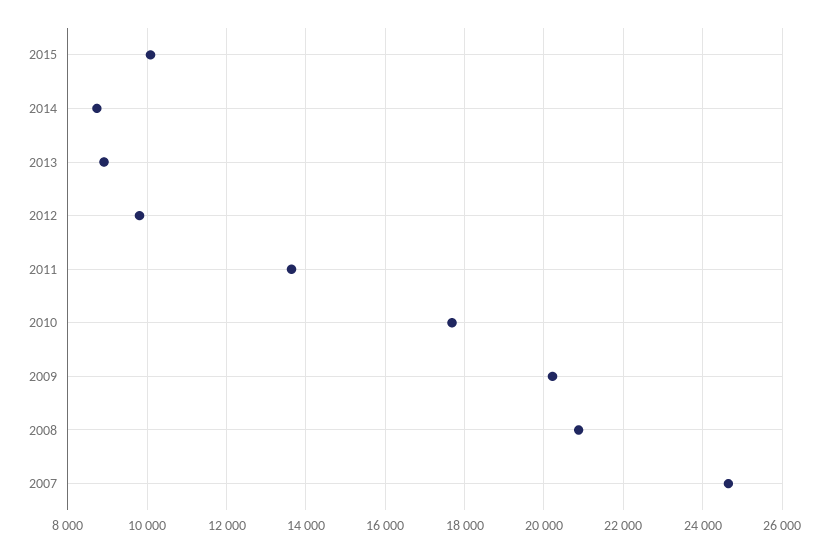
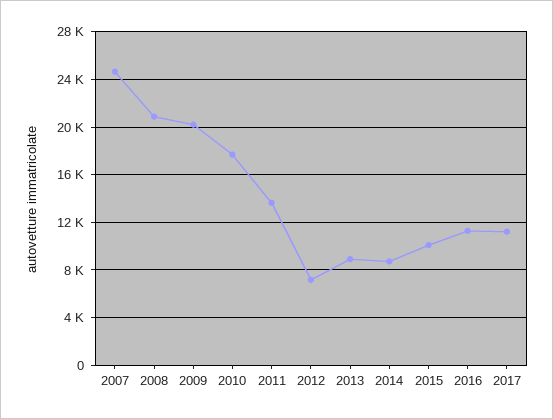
2012: 9800 -> 7000
2016: none -> 11000
2017: none -> 11000

